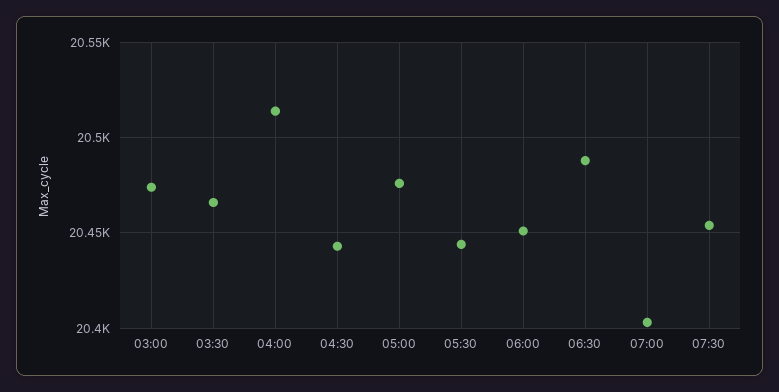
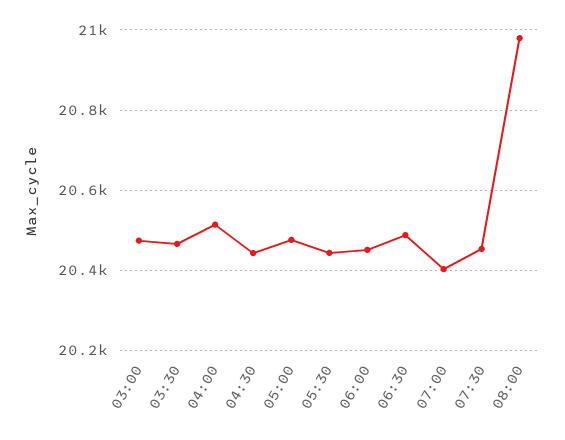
08:00: none -> 20980

